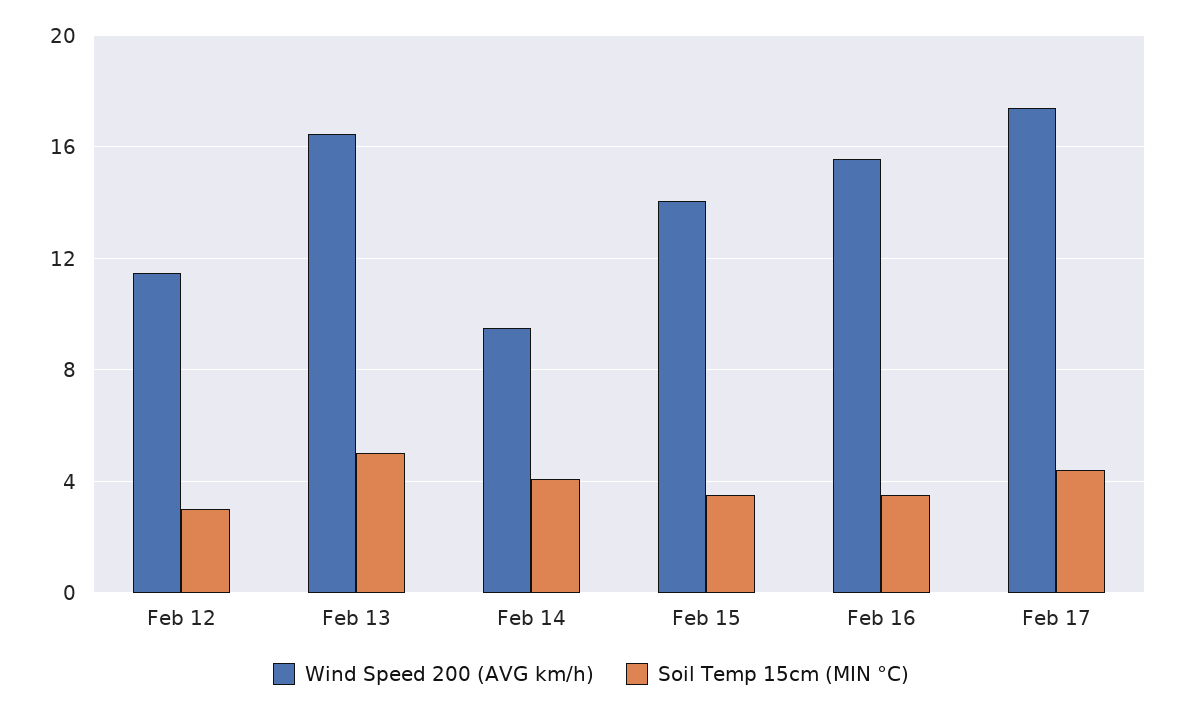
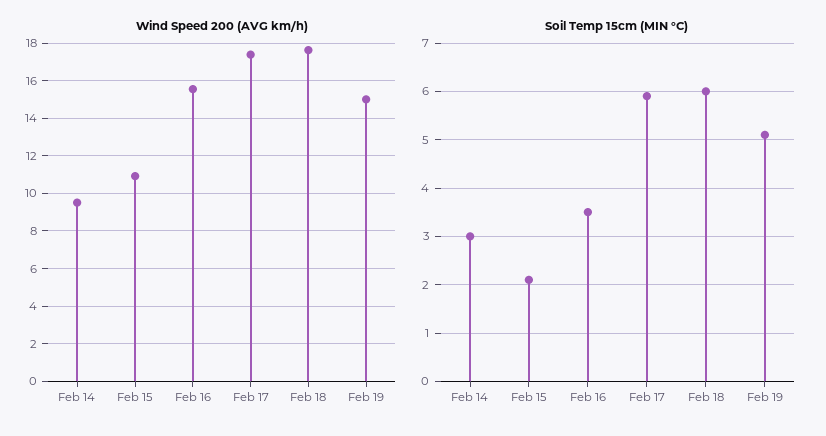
Wind Speed 200 (AVG km/h), Feb 12: 11.5 -> none
Soil Temp 15cm (MIN °C), Feb 12: 3 -> none
Wind Speed 200 (AVG km/h), Feb 13: 16.5 -> none
Soil Temp 15cm (MIN °C), Feb 13: 5 -> none
Soil Temp 15cm (MIN °C), Feb 14: 4 -> 3
Wind Speed 200 (AVG km/h), Feb 15: 14 -> 11
Soil Temp 15cm (MIN °C), Feb 15: 3.5 -> 2
Soil Temp 15cm (MIN °C), Feb 17: 4.5 -> 6
Wind Speed 200 (AVG km/h), Feb 18: none -> 17.5
Wind Speed 200 (AVG km/h), Feb 19: none -> 15
Soil Temp 15cm (MIN °C), Feb 18: none -> 6
Soil Temp 15cm (MIN °C), Feb 19: none -> 5

